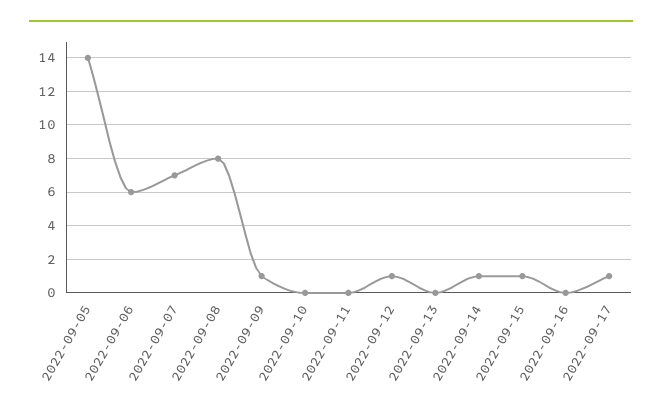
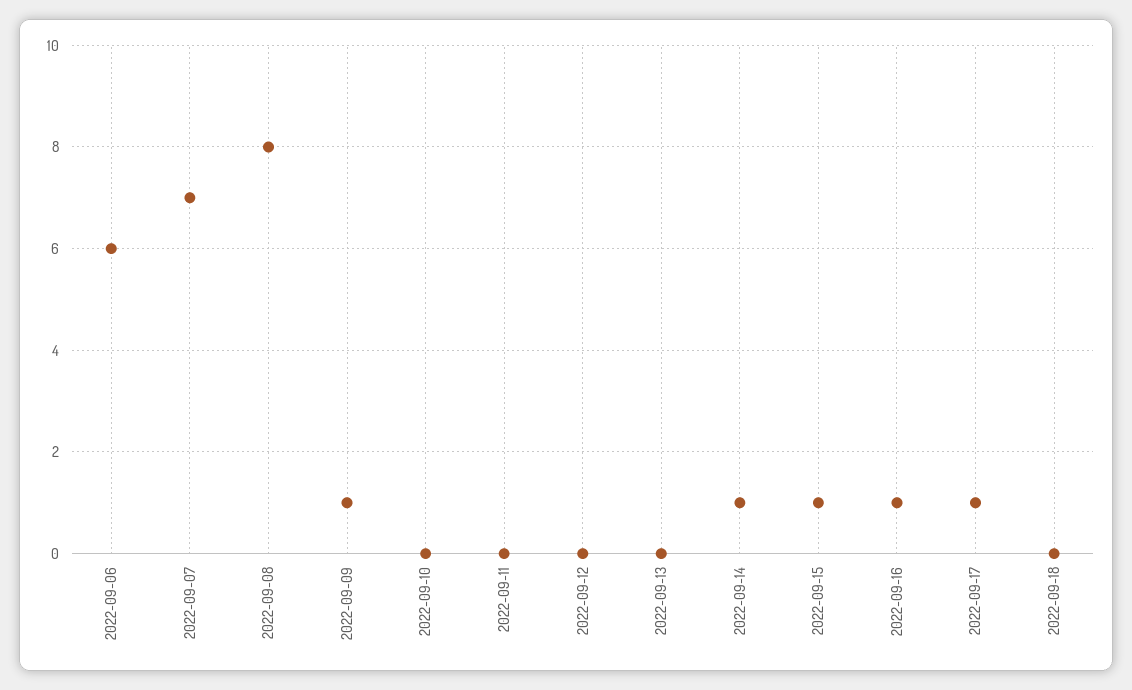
2022-09-05: 14 -> none
2022-09-12: 1 -> 0
2022-09-16: 0 -> 1
2022-09-18: none -> 0

